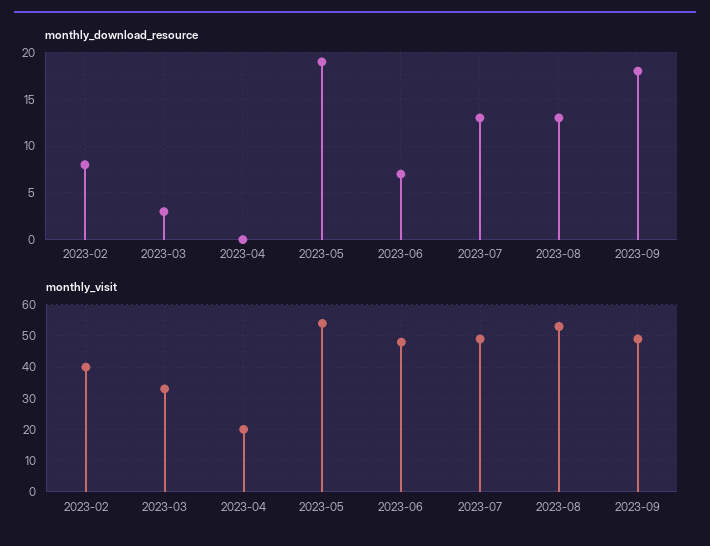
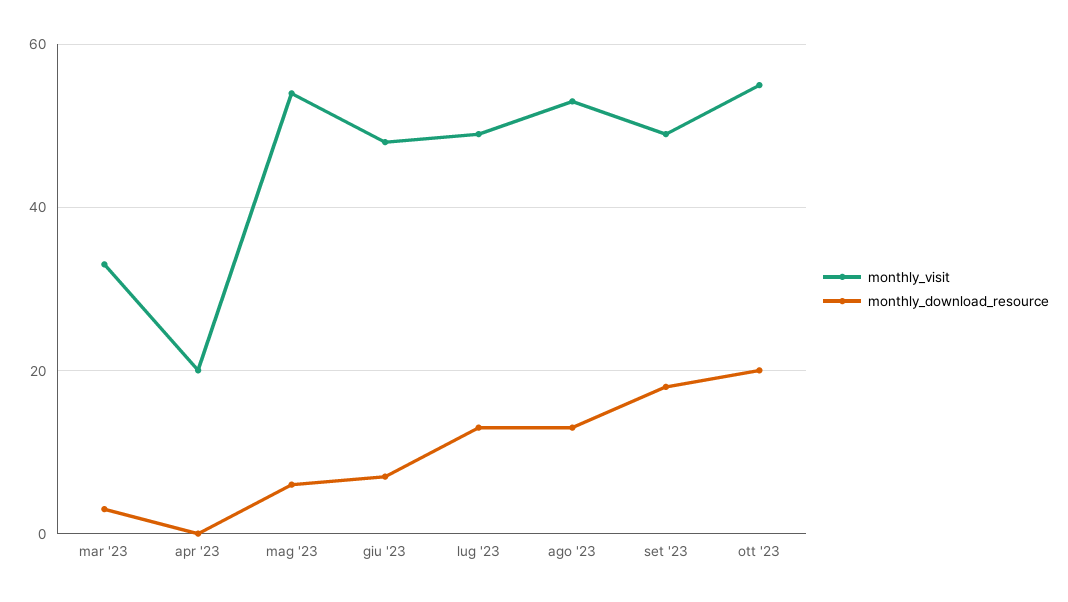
monthly_download_resource, 2023-02: 8 -> none
monthly_download_resource, 2023-05: 19 -> 5
monthly_visit, 2023-02: 40 -> none
monthly_visit, ott '23: none -> 55
monthly_download_resource, ott '23: none -> 20

